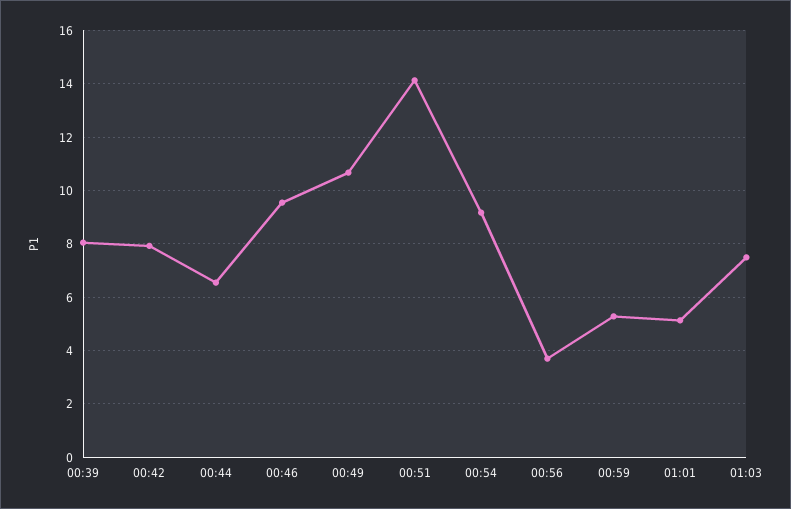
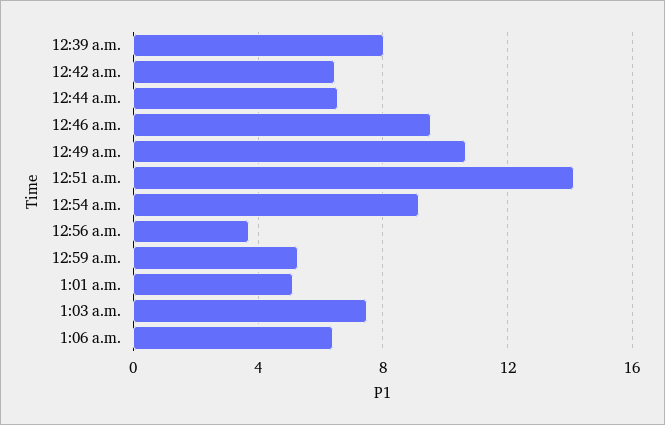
00:42: 8 -> 6.5
1:06 a.m.: none -> 6.5

